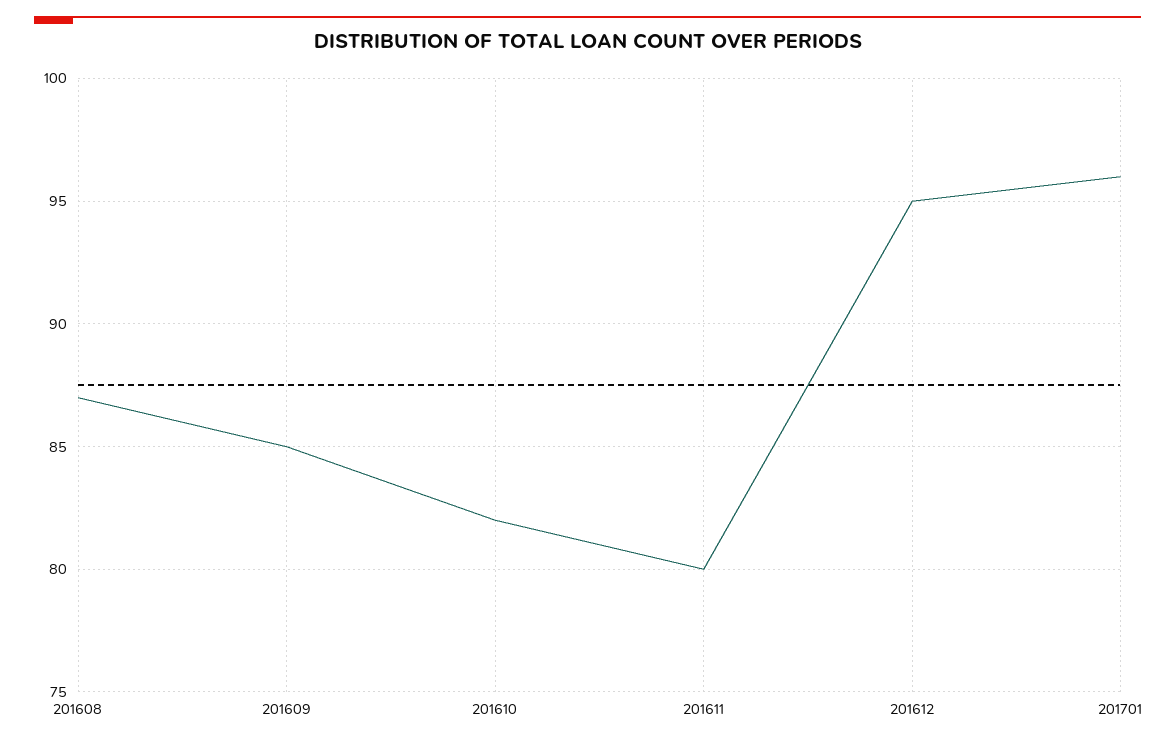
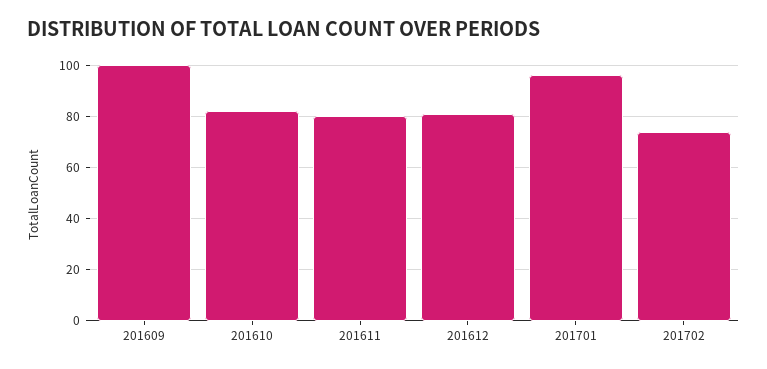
201608: 87 -> none
201609: 85 -> 100
201612: 95 -> 80
201702: none -> 75

